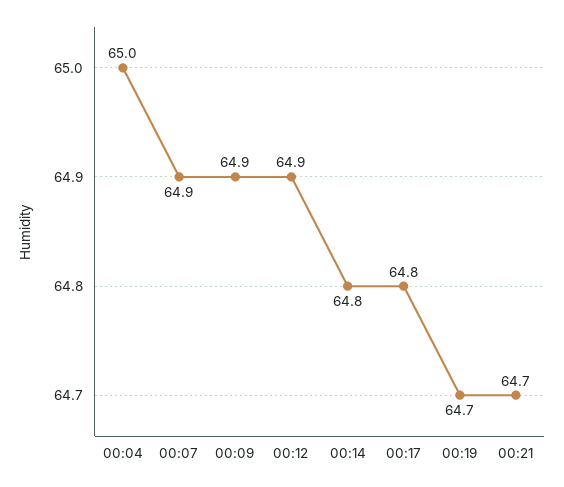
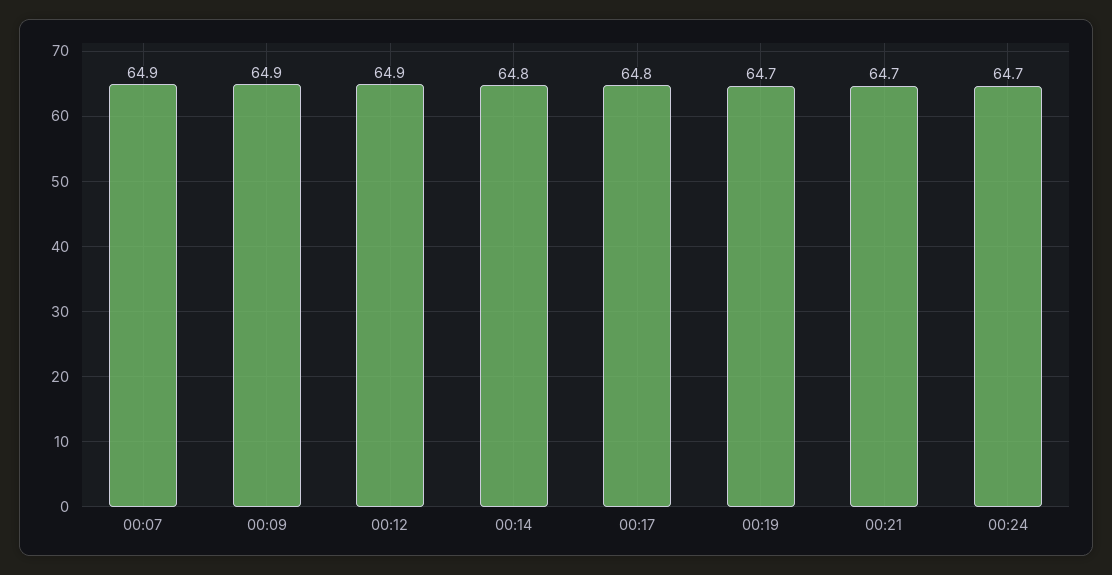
00:04: 65 -> none
00:24: none -> 64.7

